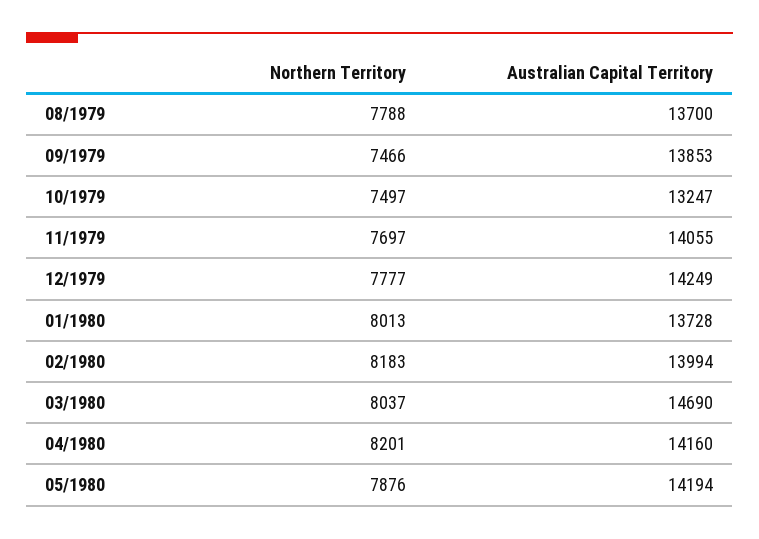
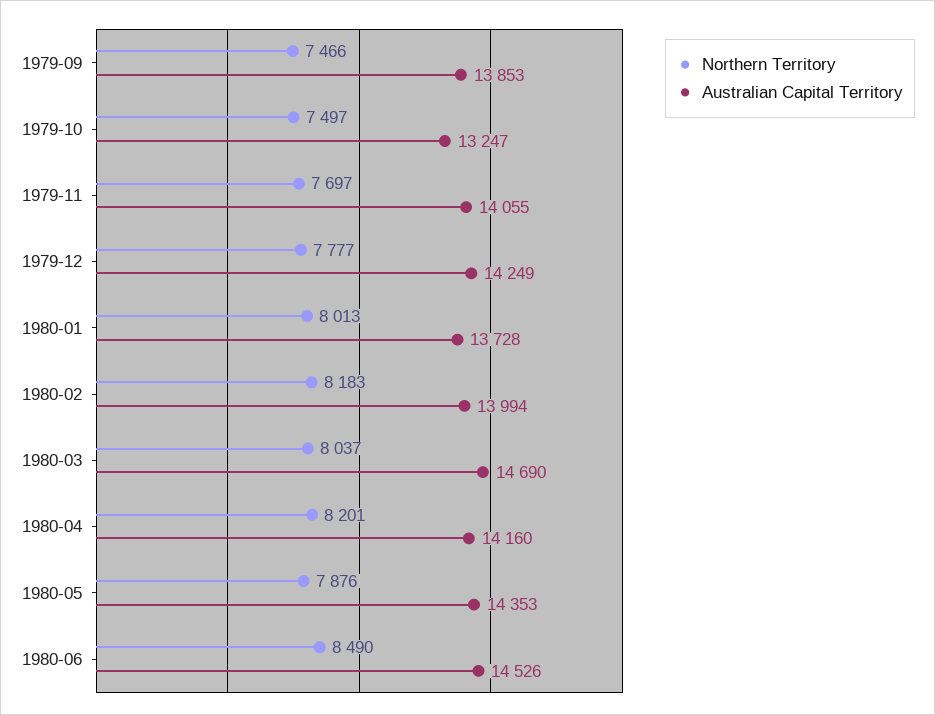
Northern Territory, 08/1979: 7788 -> none
Australian Capital Territory, 08/1979: 13700 -> none
Australian Capital Territory, 05/1980: 14194 -> 14353
Northern Territory, 1980-06: none -> 8490
Australian Capital Territory, 1980-06: none -> 14526

